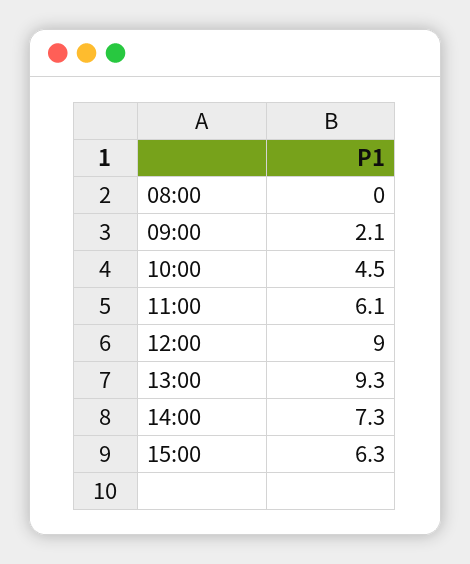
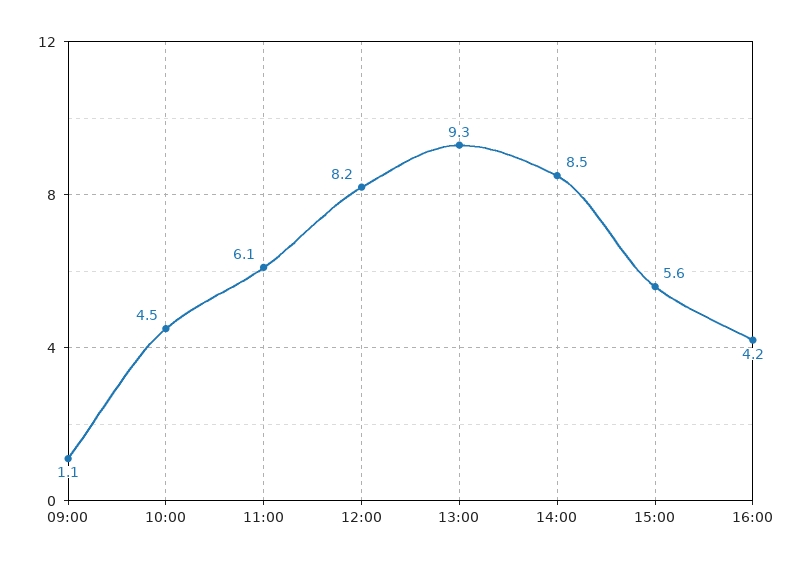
08:00: 0 -> none
09:00: 2.1 -> 1.1
12:00: 9 -> 8.2
14:00: 7.3 -> 8.5
15:00: 6.3 -> 5.6
16:00: none -> 4.2

